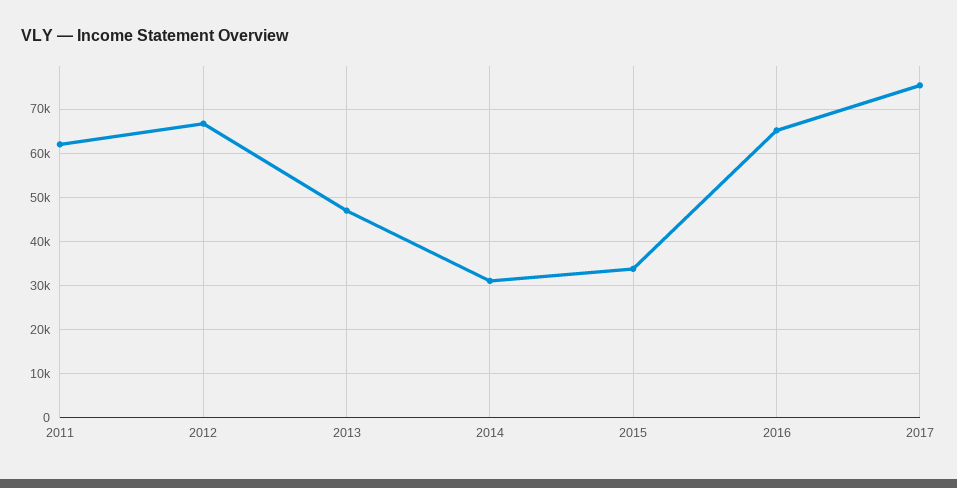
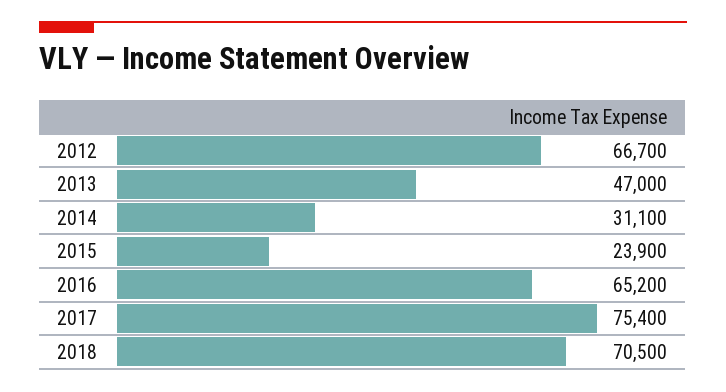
2011: 62000 -> none
2015: 34000 -> 23900
2018: none -> 70500

